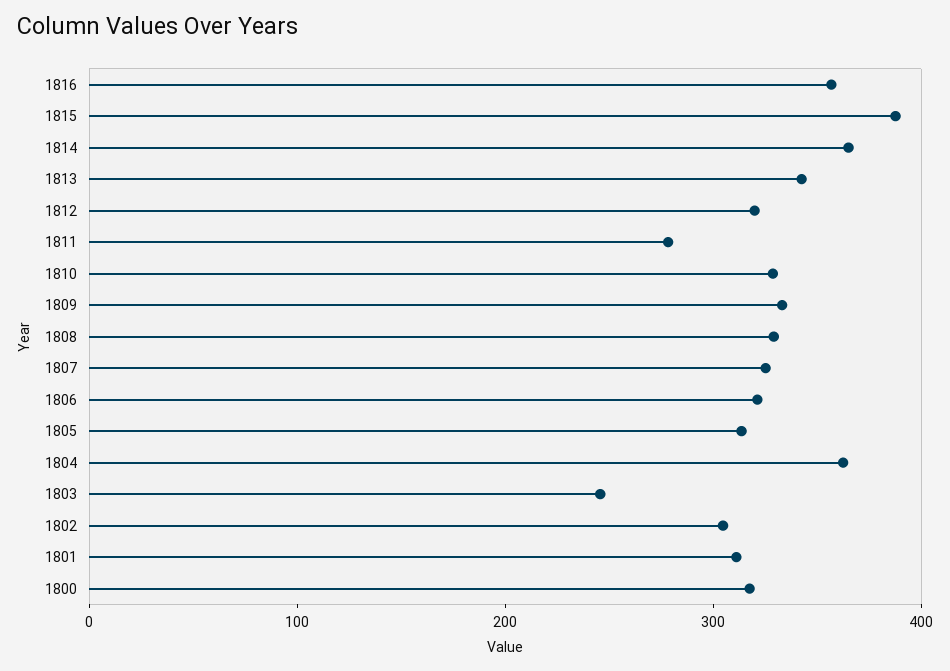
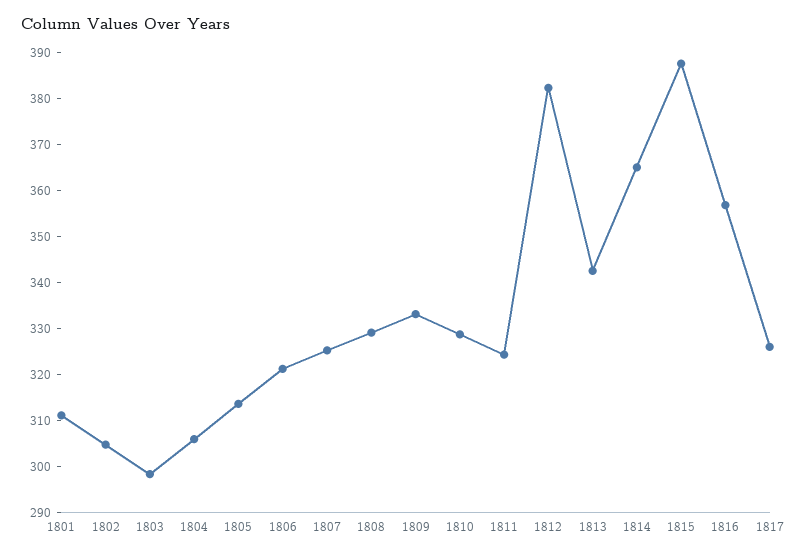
1812: 320 -> 382
1811: 280 -> 324
1804: 360 -> 306
1803: 240 -> 298
1800: 320 -> none
1817: none -> 326

